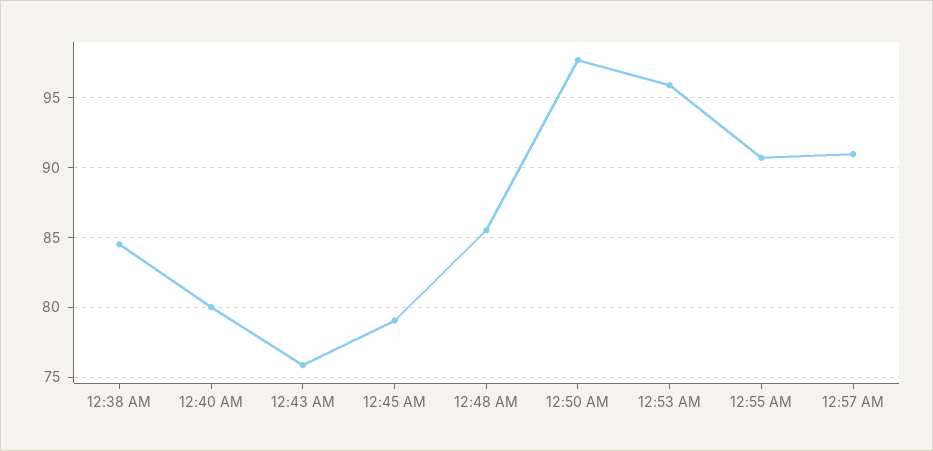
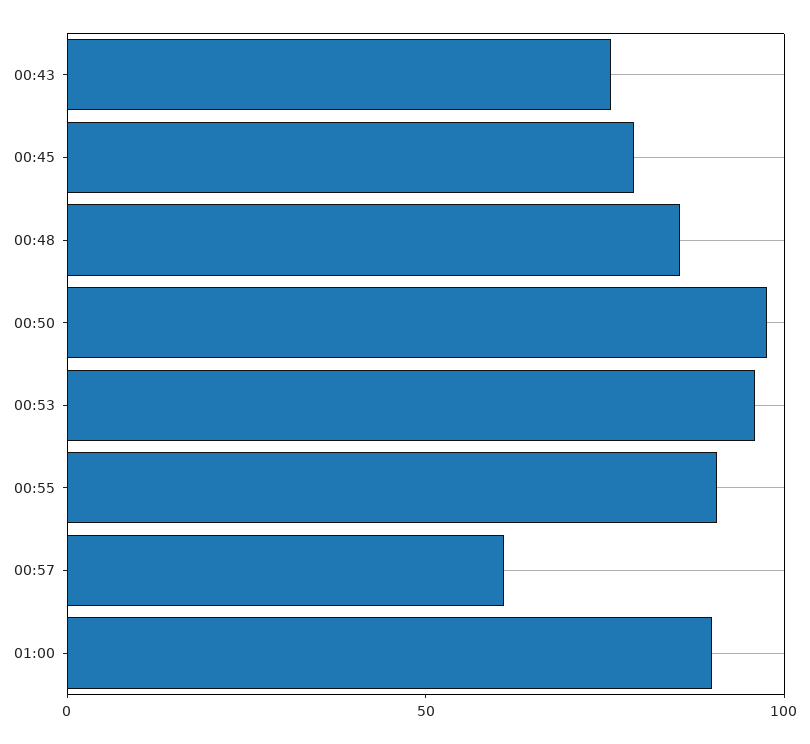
12:38 AM: 84.5 -> none
12:40 AM: 80 -> none
12:57 AM: 91 -> 60
01:00: none -> 90

